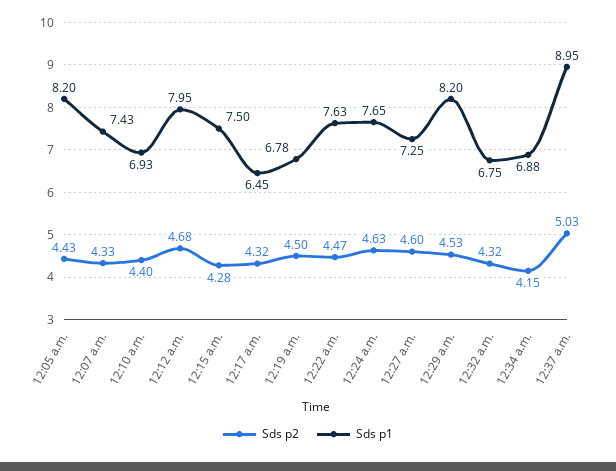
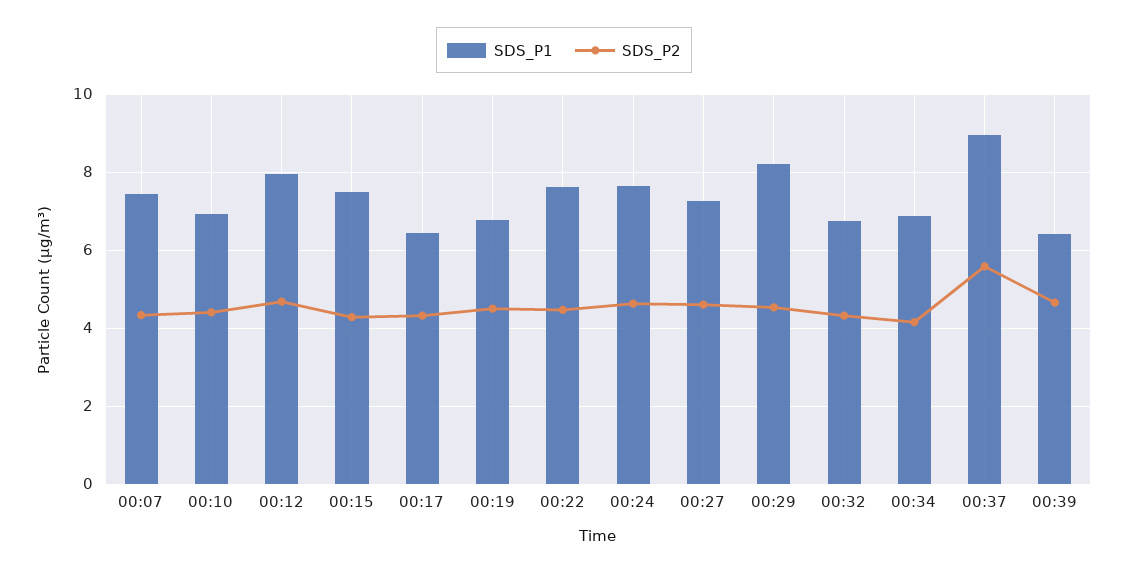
Sds p2, 12:05 a.m.: 4.43 -> none
Sds p1, 12:05 a.m.: 8.2 -> none
Sds p2, 12:37 a.m.: 5.03 -> 5.6
Sds p1, 00:39: none -> 6.4
Sds p2, 00:39: none -> 4.6

